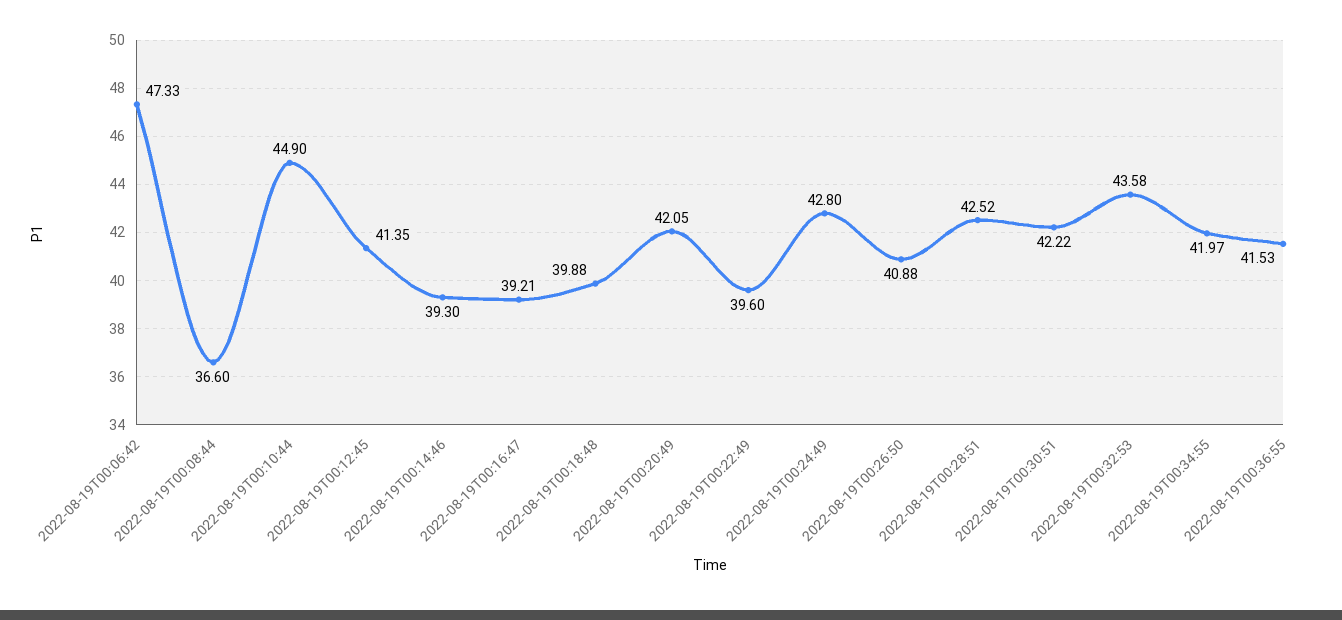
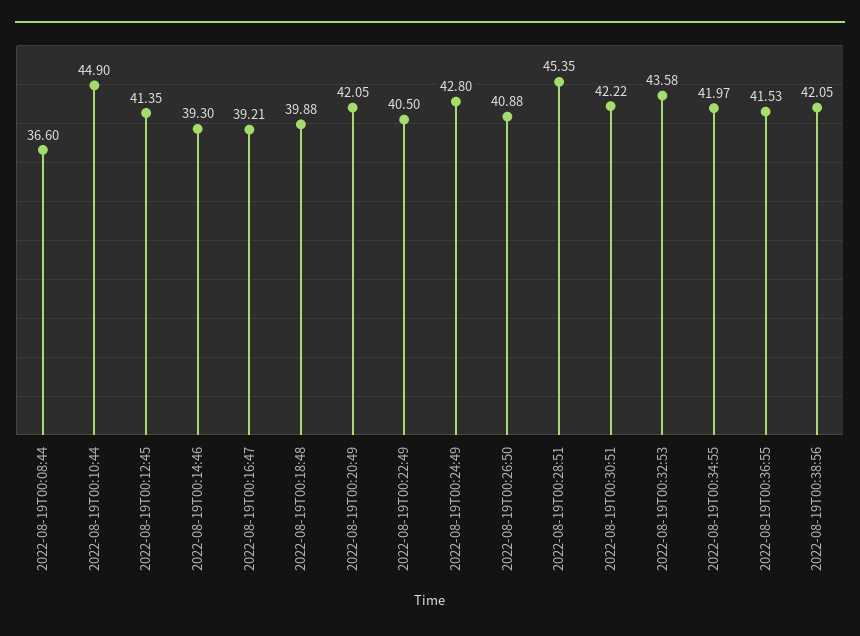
2022-08-19T00:06:42: 47.33 -> none
2022-08-19T00:22:49: 39.6 -> 40.5
2022-08-19T00:28:51: 42.52 -> 45.35
2022-08-19T00:38:56: none -> 42.05

